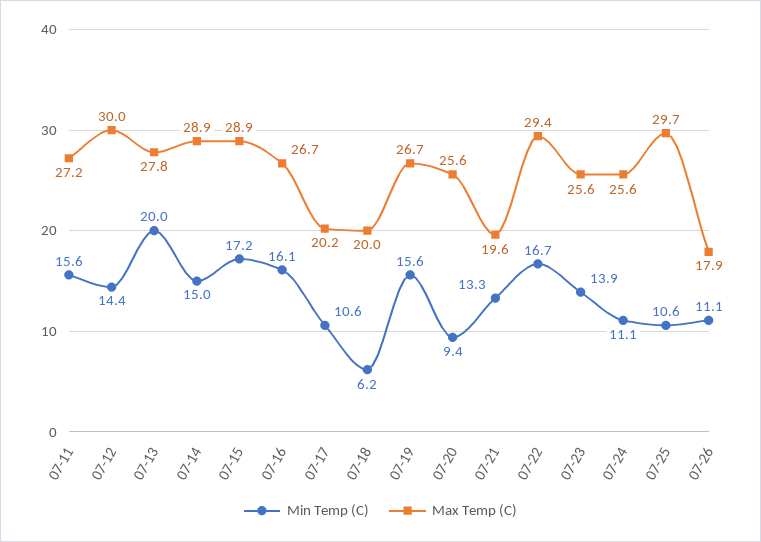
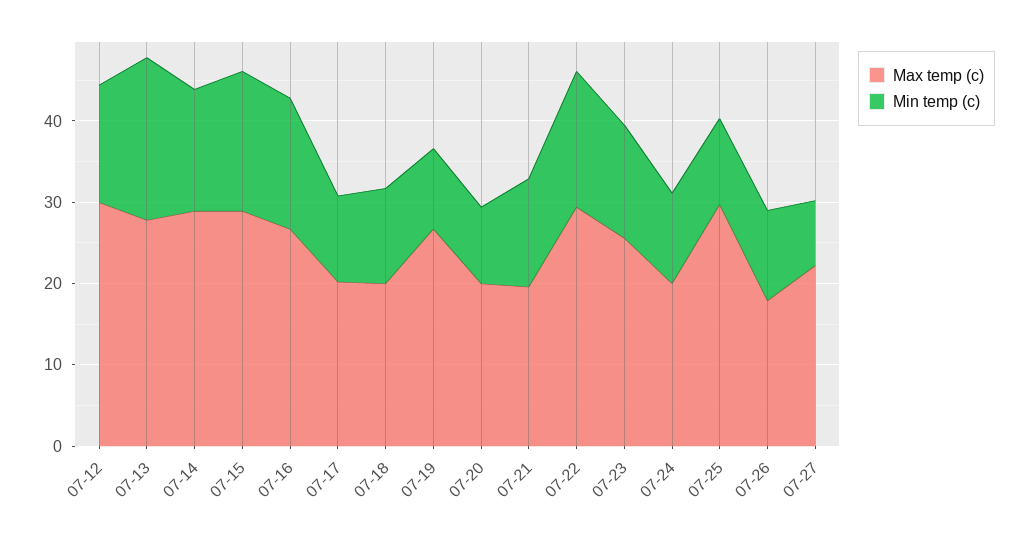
Min Temp (C), 07-11: 15.6 -> none
Max Temp (C), 07-11: 27.2 -> none
Min Temp (C), 07-18: 6.2 -> 12
Min Temp (C), 07-19: 15.6 -> 10
Max Temp (C), 07-20: 25.6 -> 20
Max Temp (C), 07-24: 25.6 -> 20
Max Temp (C), 07-27: none -> 22
Min Temp (C), 07-27: none -> 8

